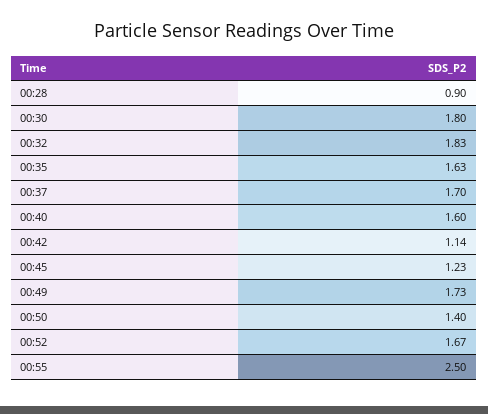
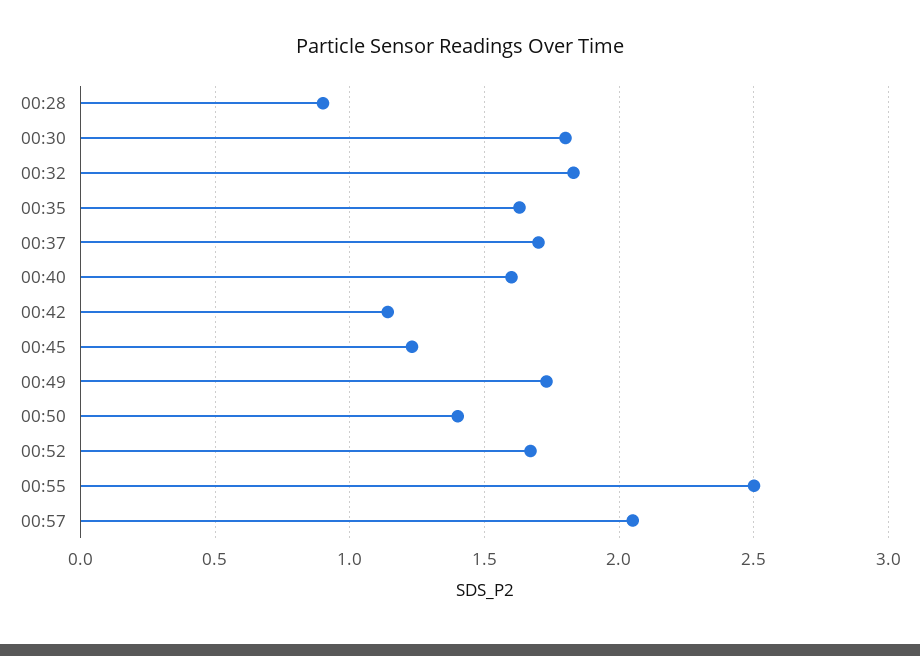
00:57: none -> 2.05

